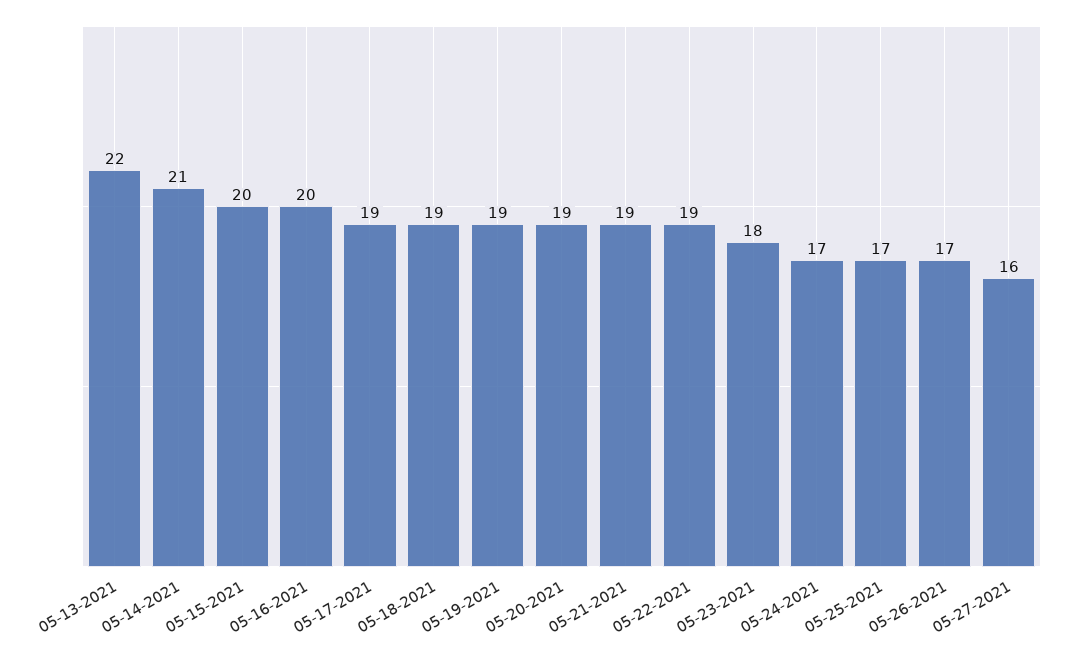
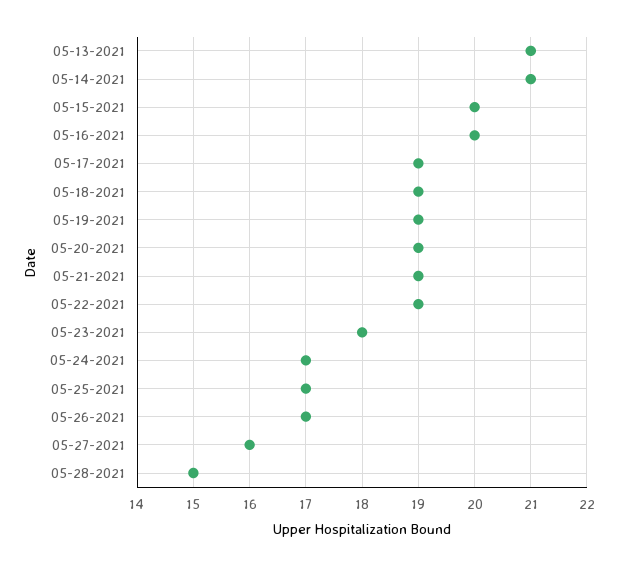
05-13-2021: 22 -> 21
05-28-2021: none -> 15

